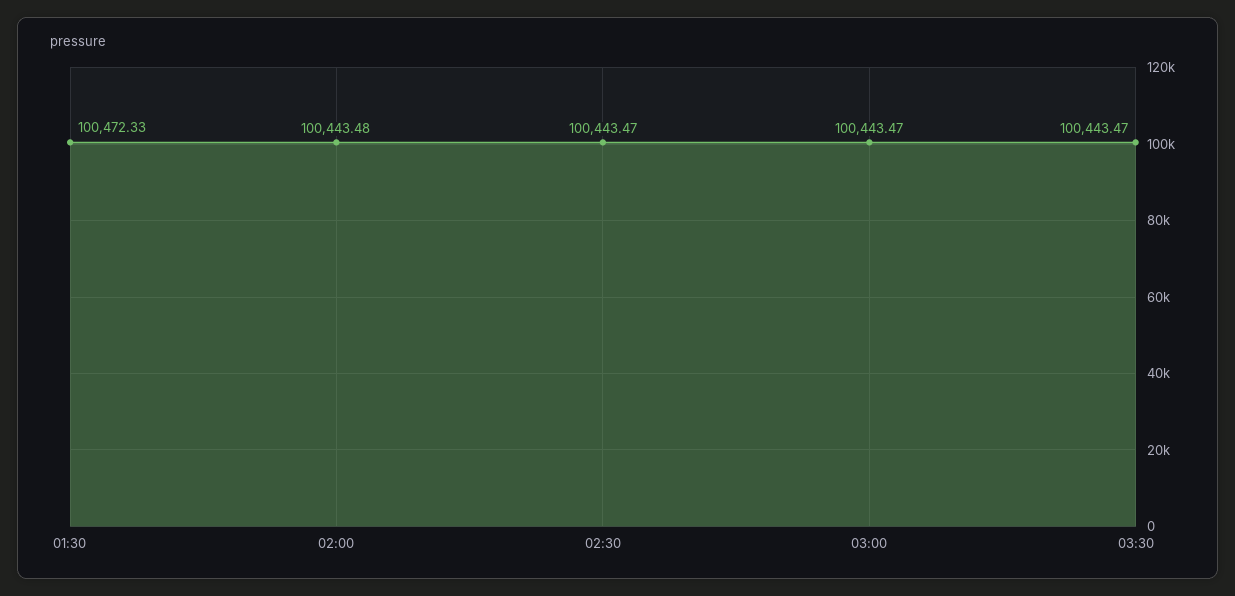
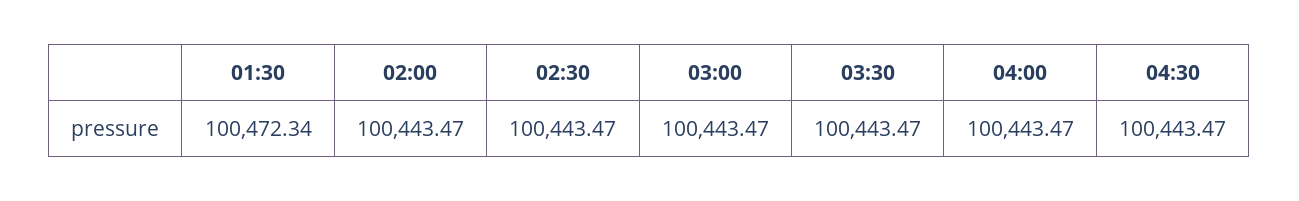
01:30: 100472.33 -> 100472.34
02:00: 100443.48 -> 100443.47
04:00: none -> 100443.47
04:30: none -> 100443.47

